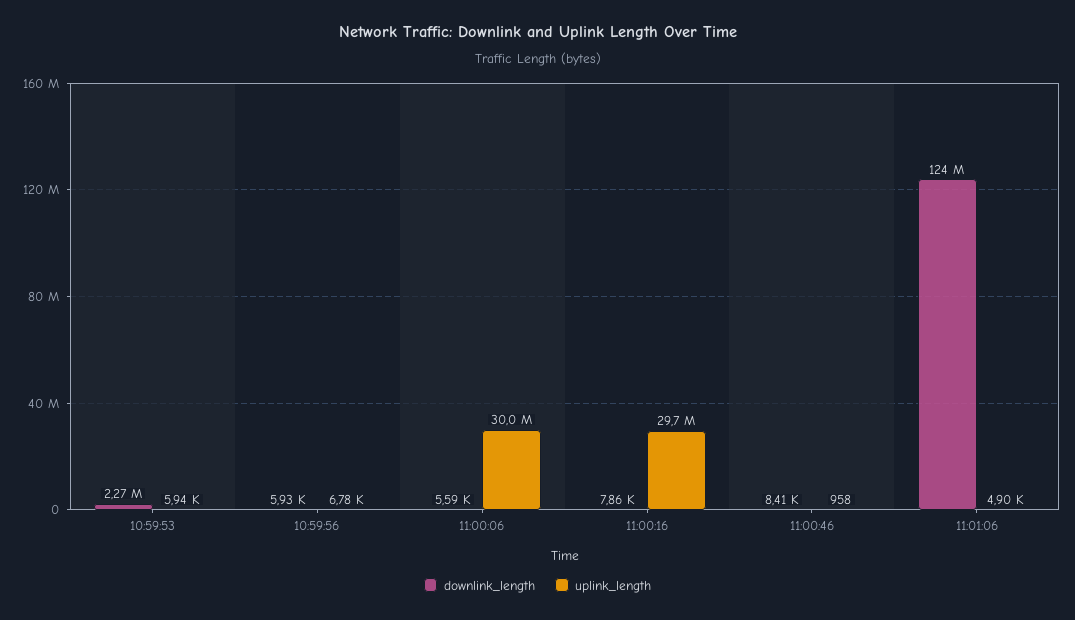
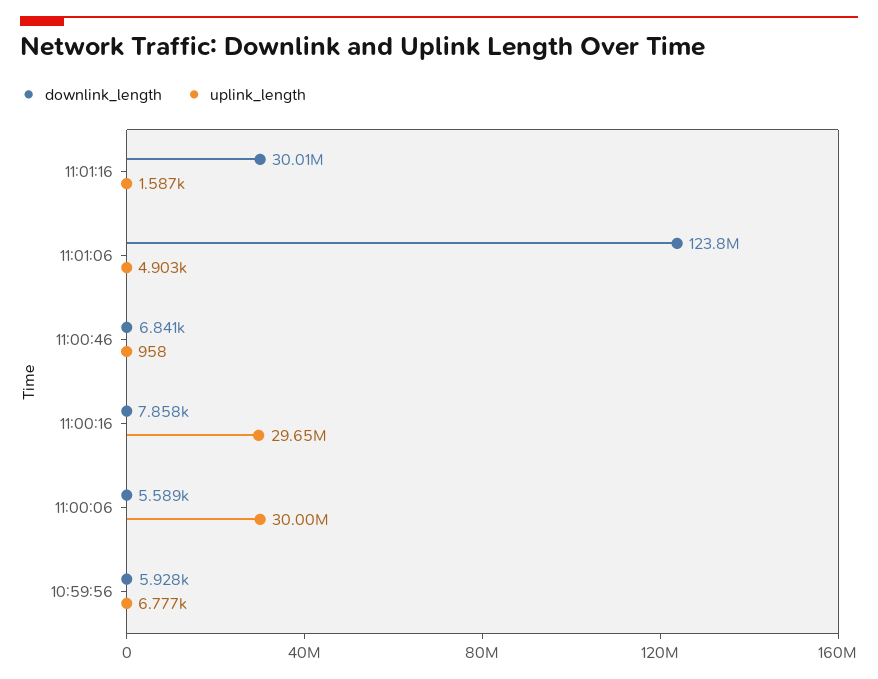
downlink_length, 10:59:53: 2270000 -> none
uplink_length, 10:59:53: 5940 -> none
downlink_length, 11:00:46: 8410 -> 6841
downlink_length, 11:01:16: none -> 30010000
uplink_length, 11:01:16: none -> 1587

